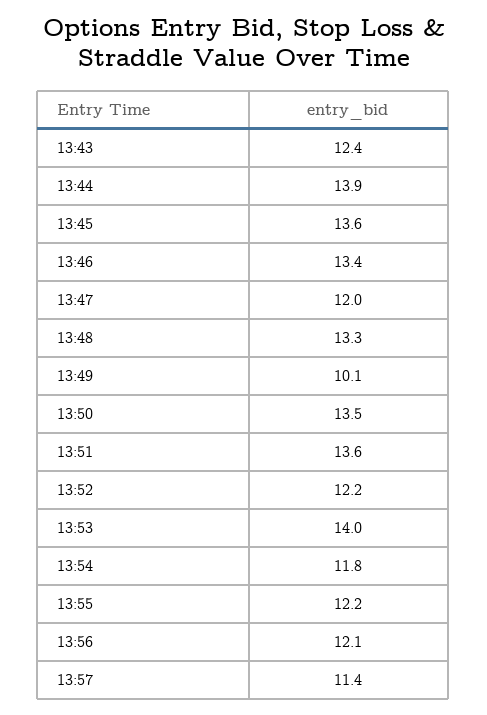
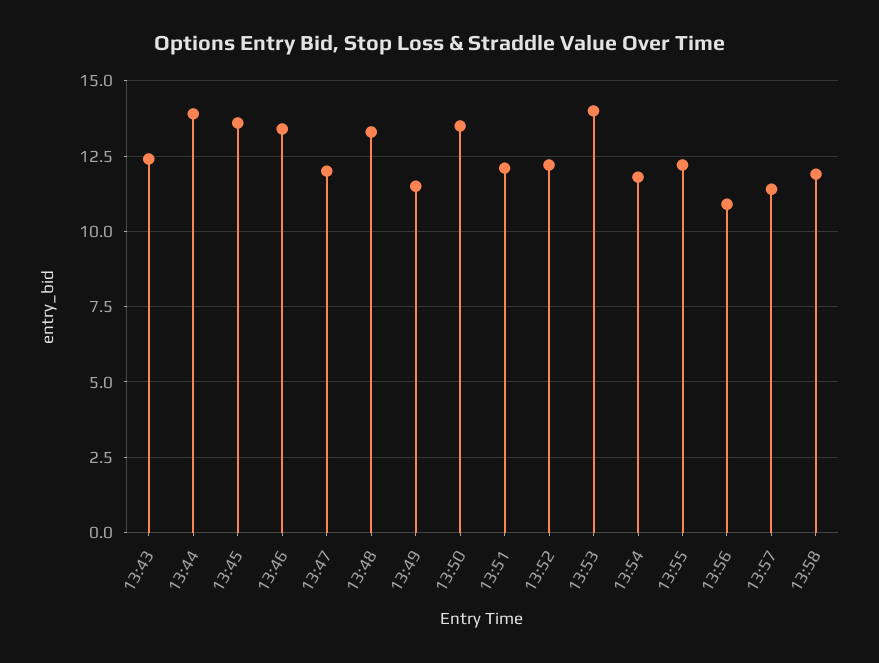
13:49: 10.1 -> 11.5
13:51: 13.6 -> 12
13:56: 12.1 -> 11
13:58: none -> 12

